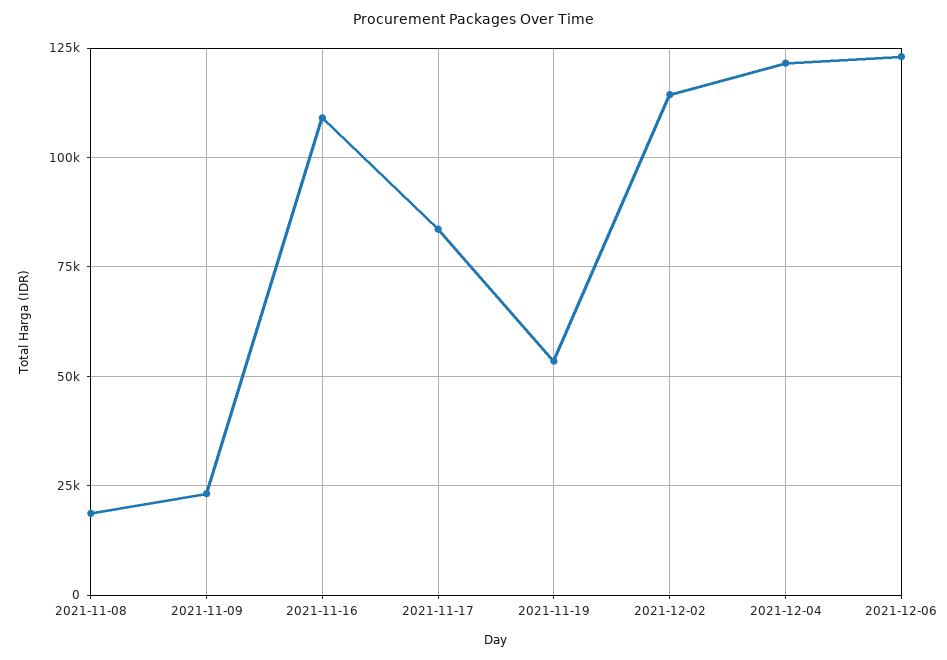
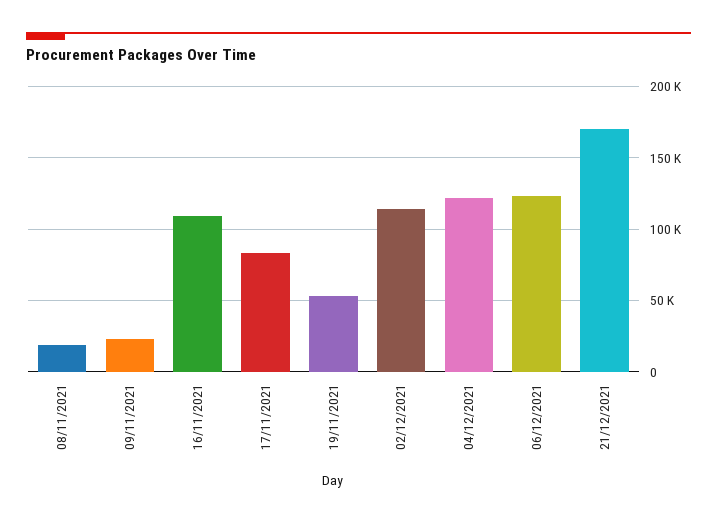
21/12/2021: none -> 170000

